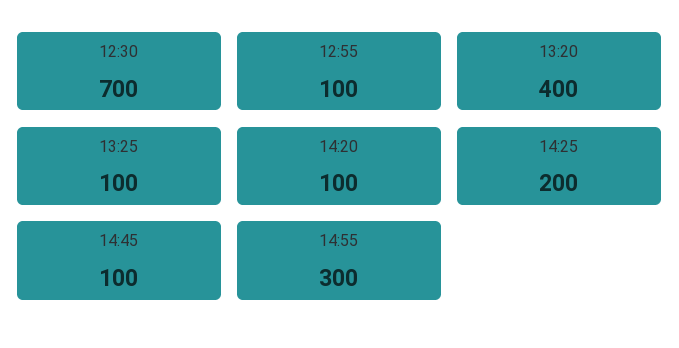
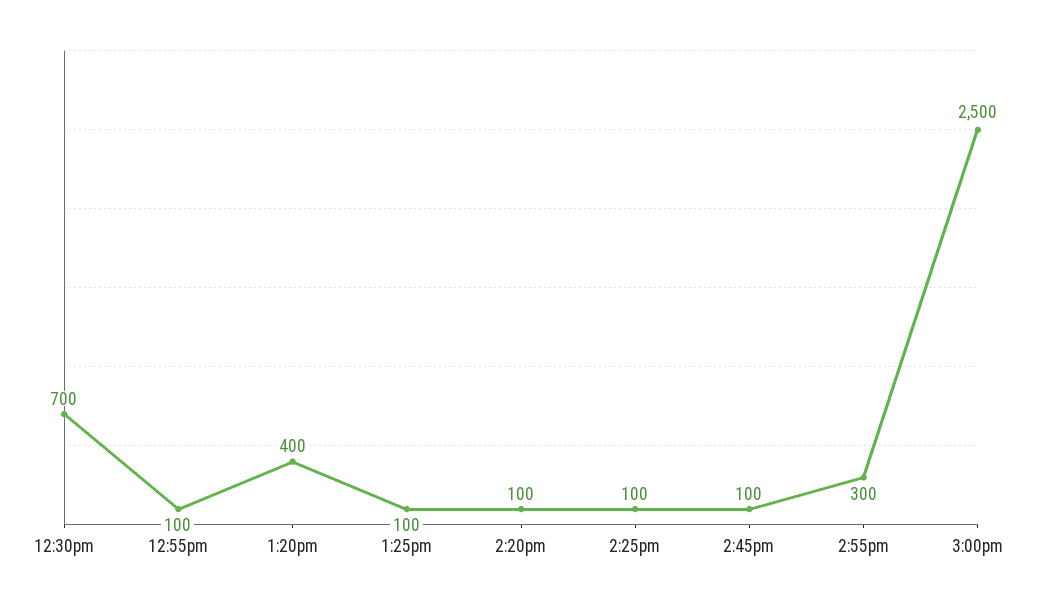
14:25: 200 -> 100
3:00pm: none -> 2500

